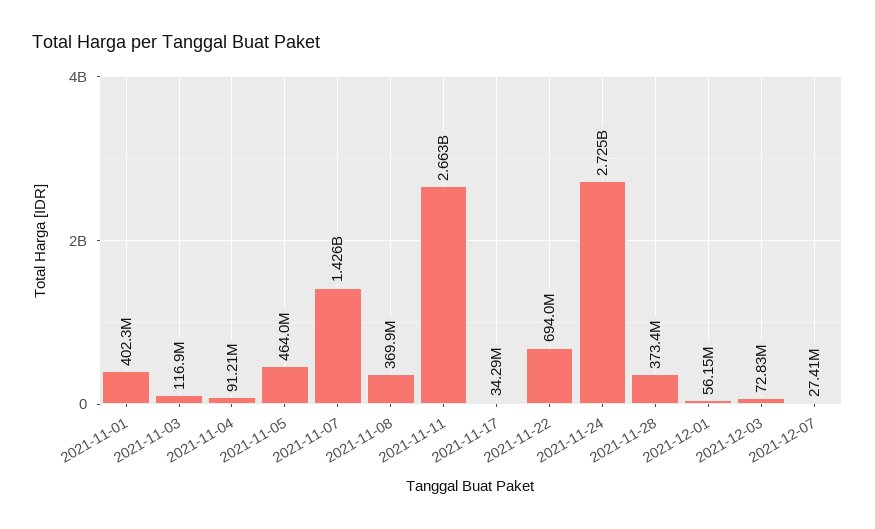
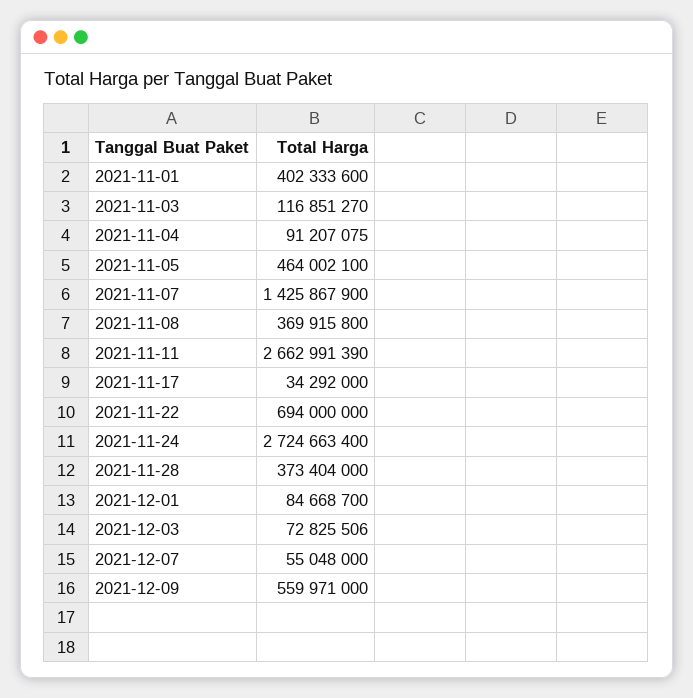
2021-12-01: 56150000 -> 84668700
2021-12-07: 27410000 -> 55048000
2021-12-09: none -> 559971000

